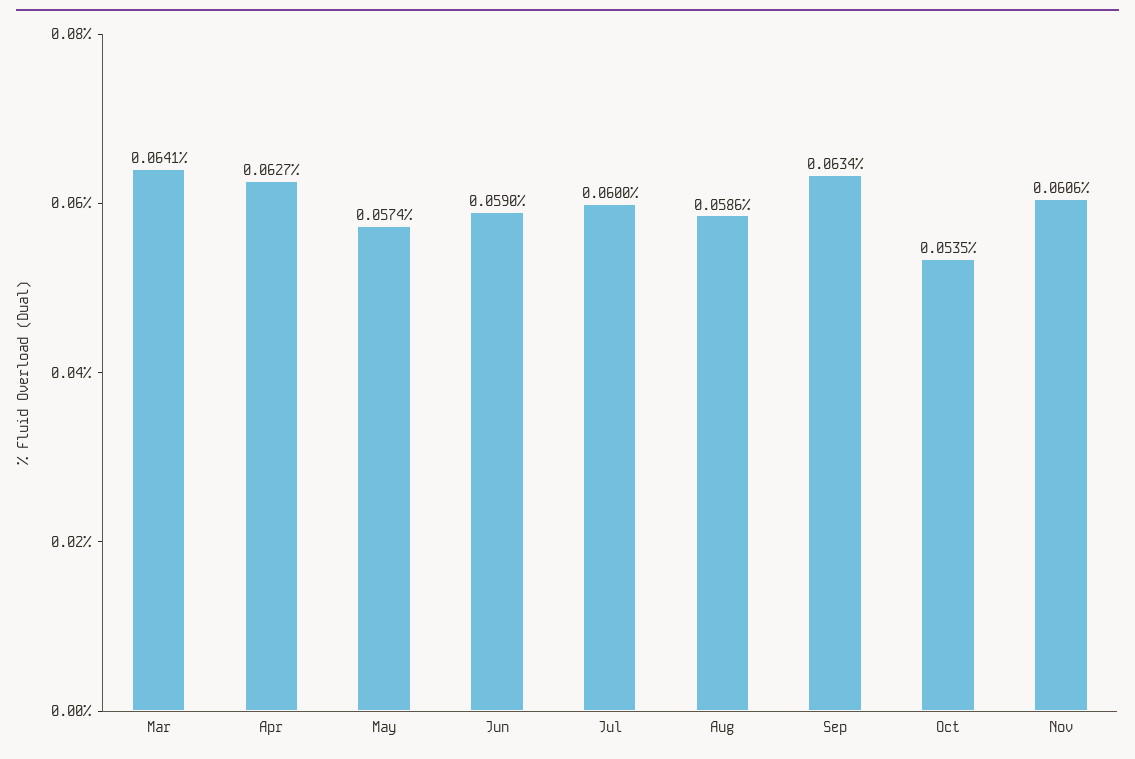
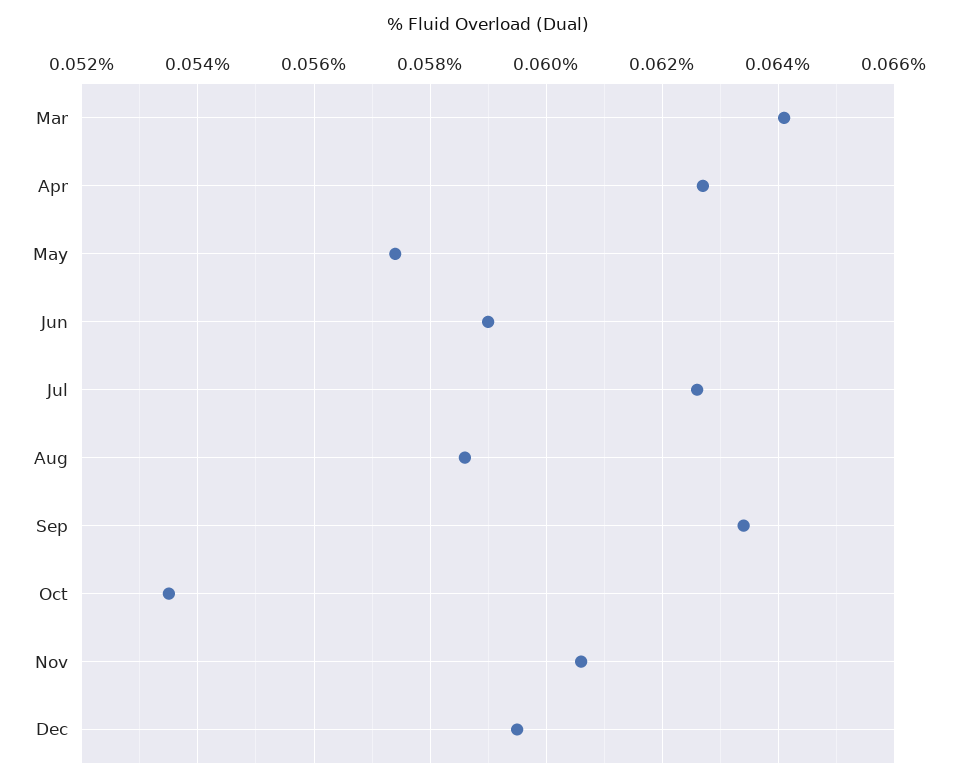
Jul: 0.06 -> 0.0625
Dec: none -> 0.0595

